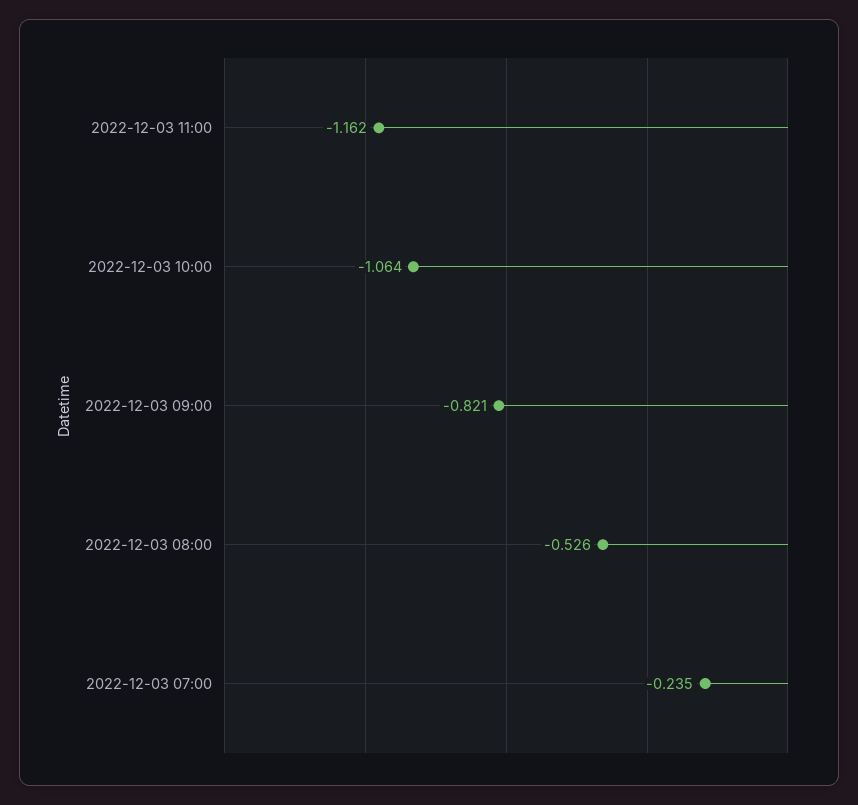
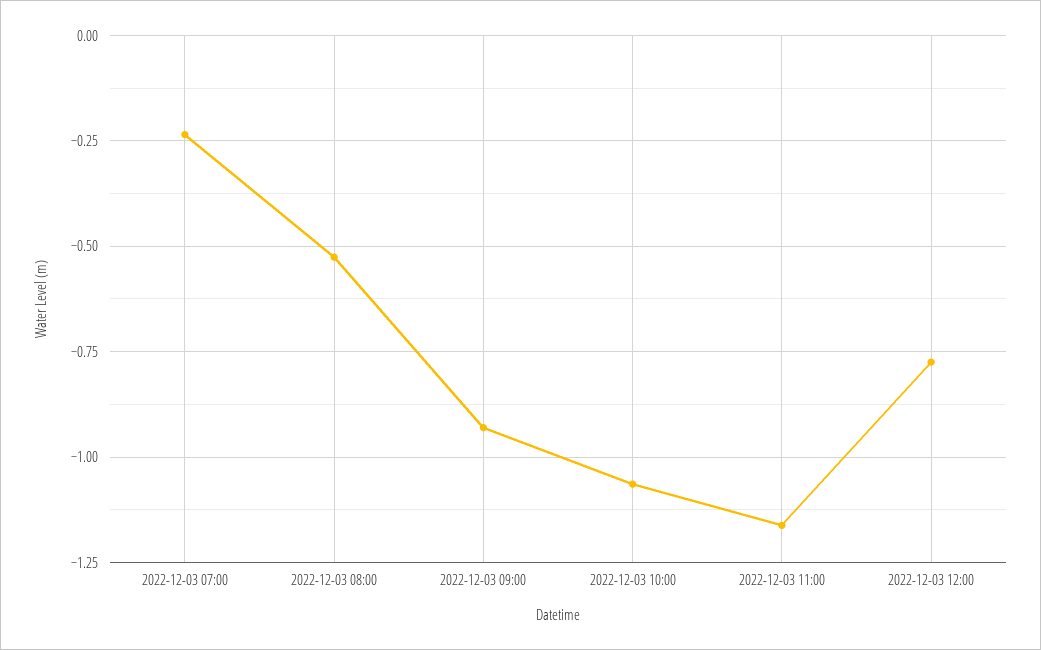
2022-12-03 09:00: -0.821 -> -0.925
2022-12-03 12:00: none -> -0.775

